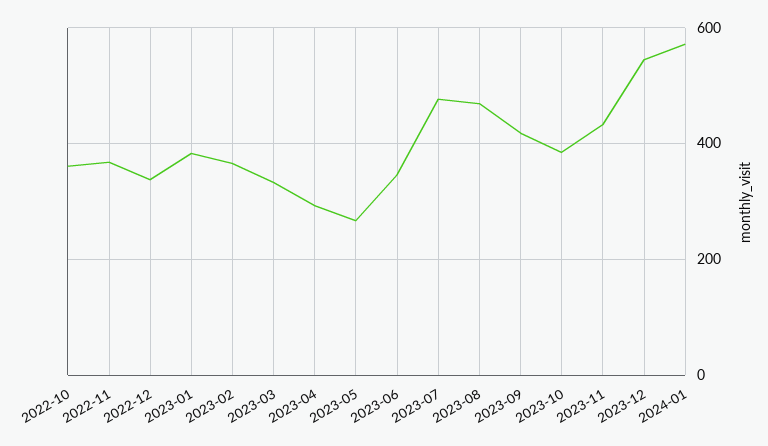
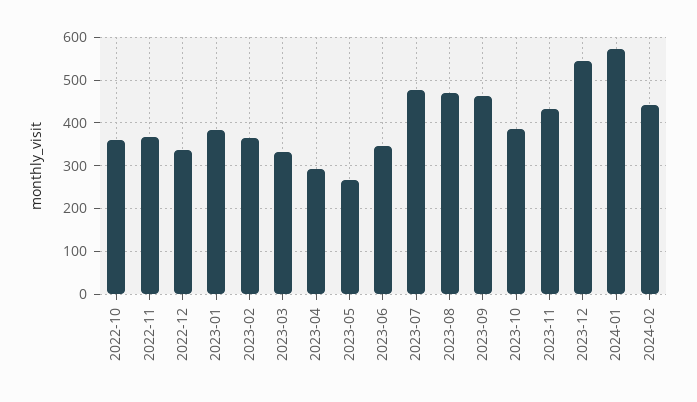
2023-09: 420 -> 460
2024-02: none -> 440

